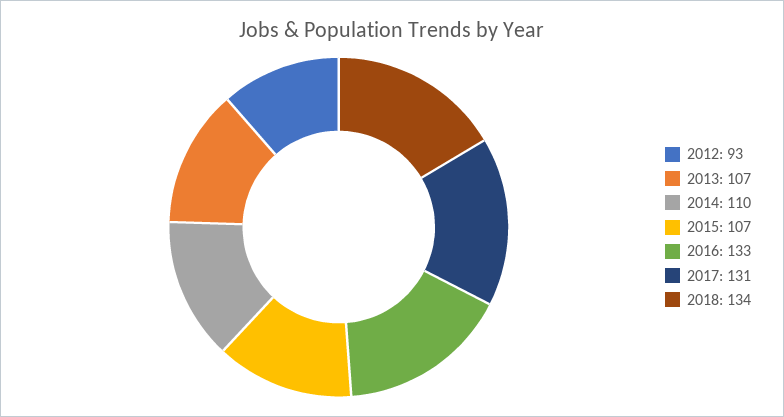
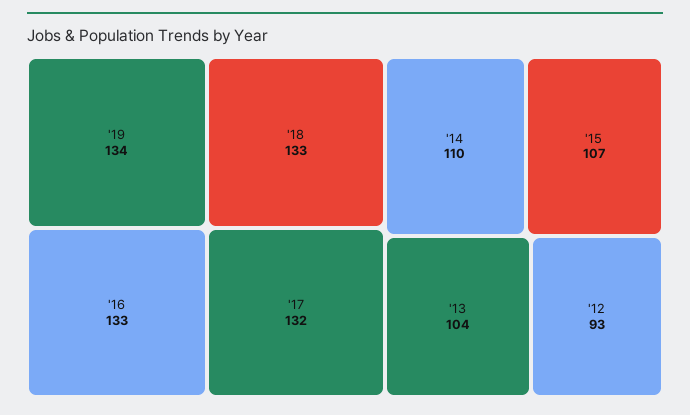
2013: 107 -> 104
2017: 131 -> 132
2018: 134 -> 133
'19: none -> 134

